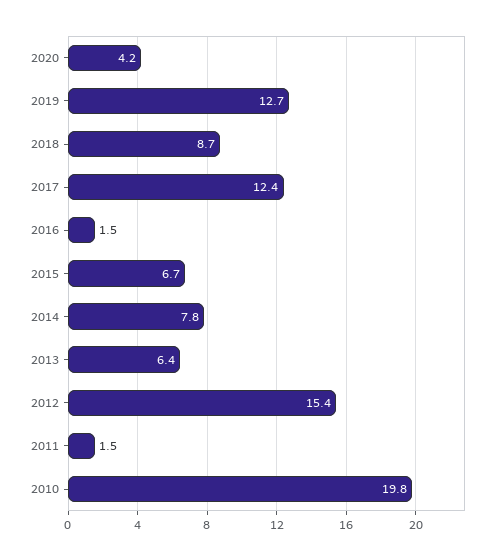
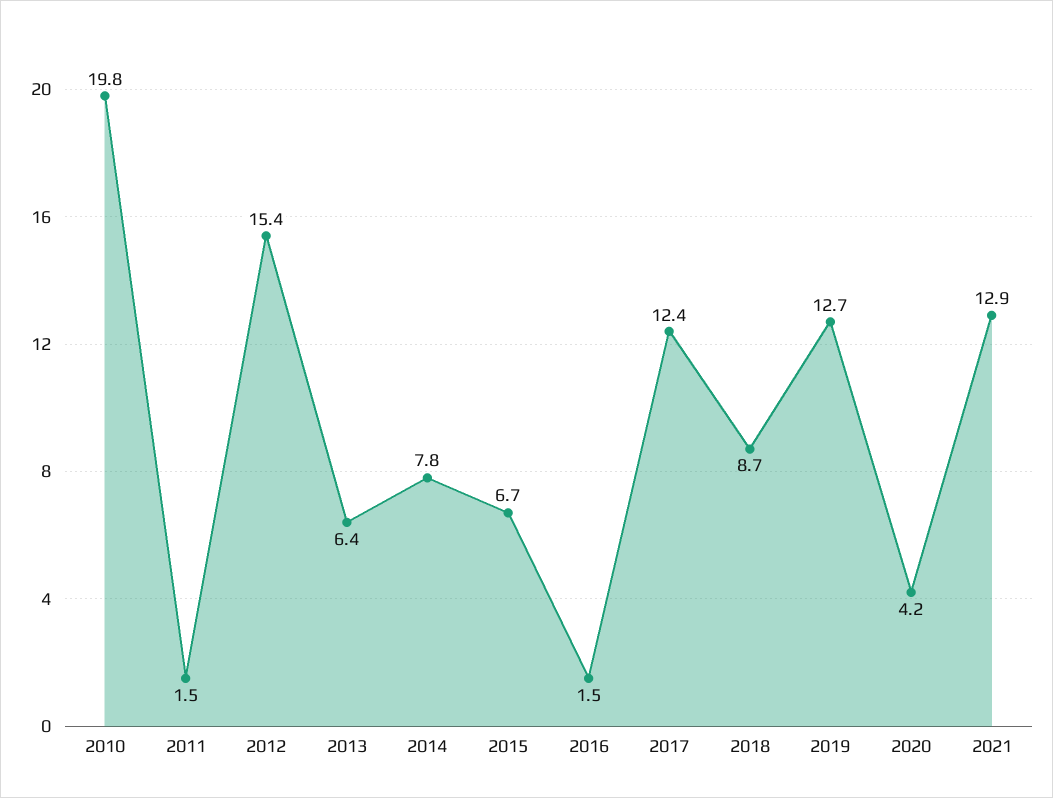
2021: none -> 12.9

